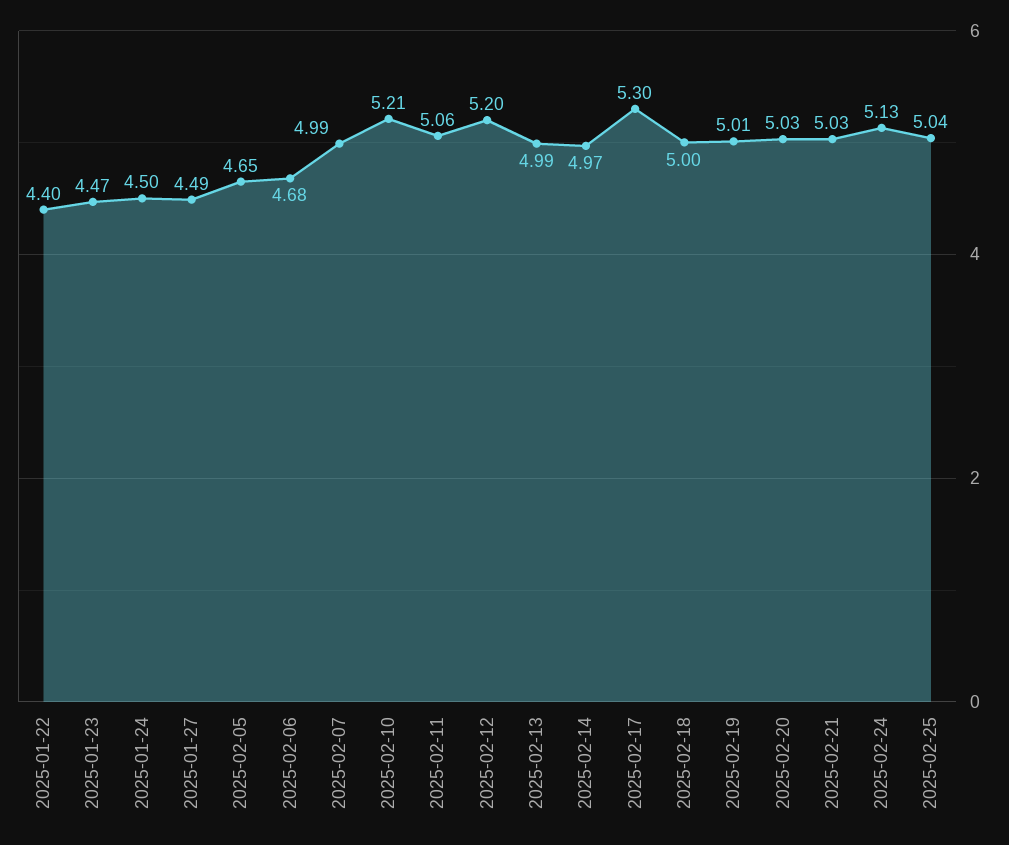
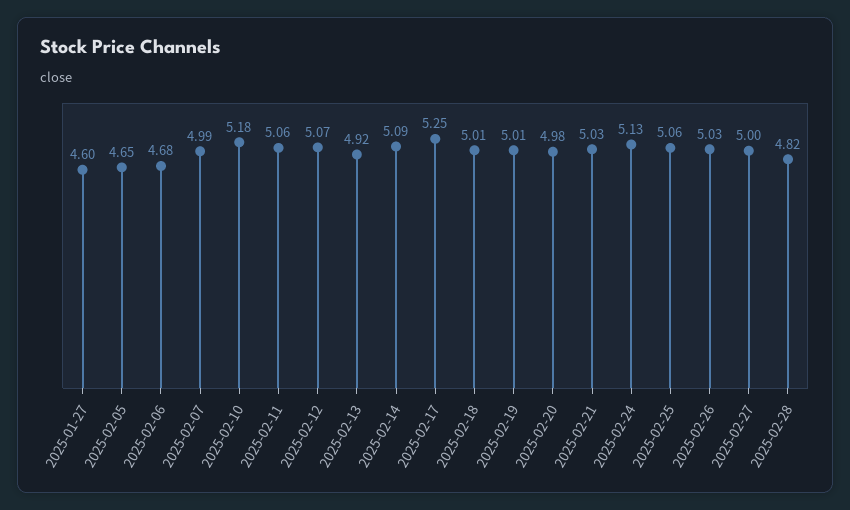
2025-01-22: 4.4 -> none
2025-01-23: 4.47 -> none
2025-01-24: 4.5 -> none
2025-01-27: 4.49 -> 4.6
2025-02-10: 5.21 -> 5.18
2025-02-12: 5.2 -> 5.07
2025-02-13: 4.99 -> 4.92
2025-02-14: 4.97 -> 5.09
2025-02-17: 5.3 -> 5.25
2025-02-18: 5 -> 5.01
2025-02-20: 5.03 -> 4.98
2025-02-25: 5.04 -> 5.06
2025-02-26: none -> 5.03
2025-02-27: none -> 5
2025-02-28: none -> 4.82

